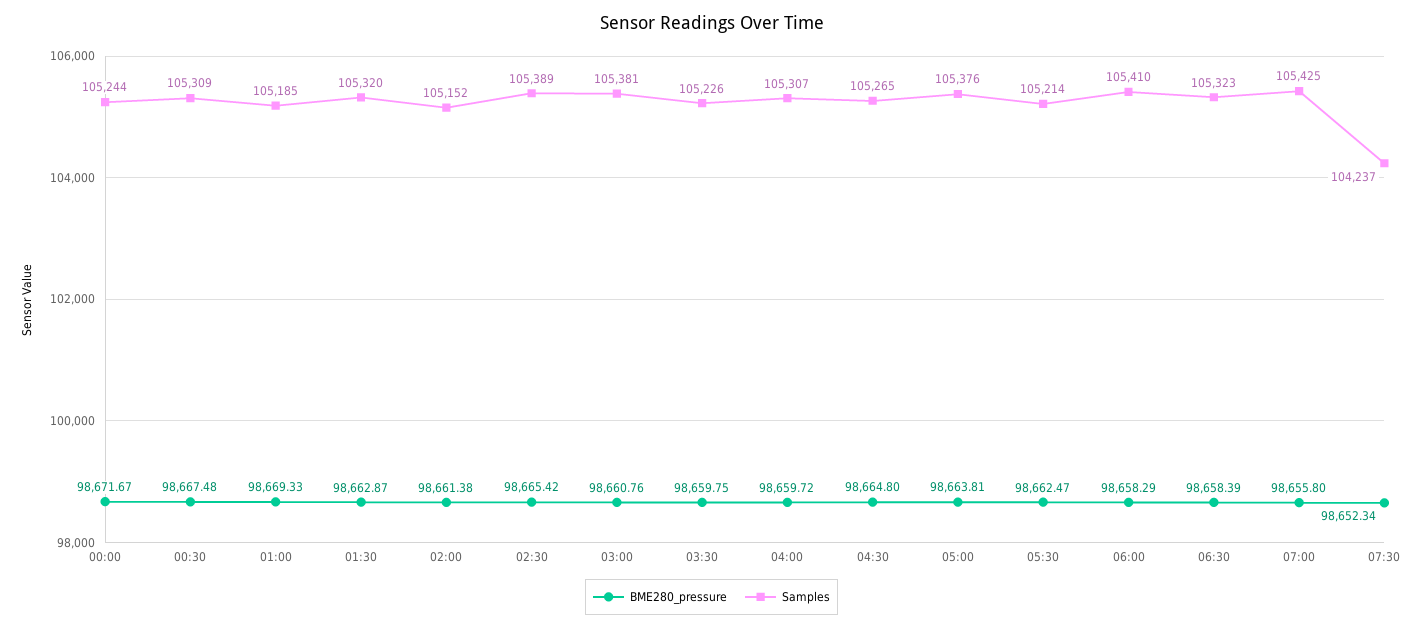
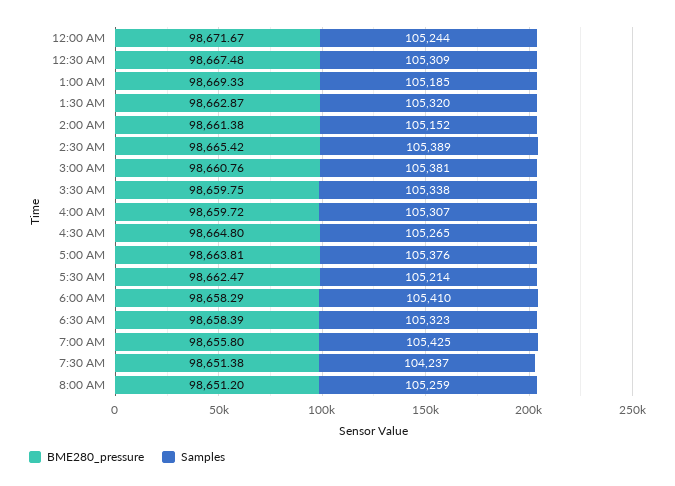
Samples, 03:30: 105226 -> 105338
BME280_pressure, 07:30: 98652.34 -> 98651.38
BME280_pressure, 8:00 AM: none -> 98651.2
Samples, 8:00 AM: none -> 105259

